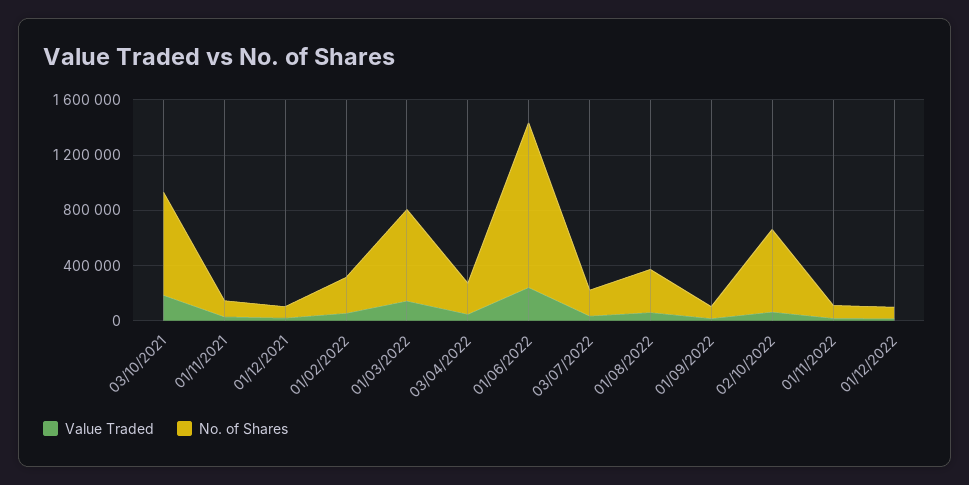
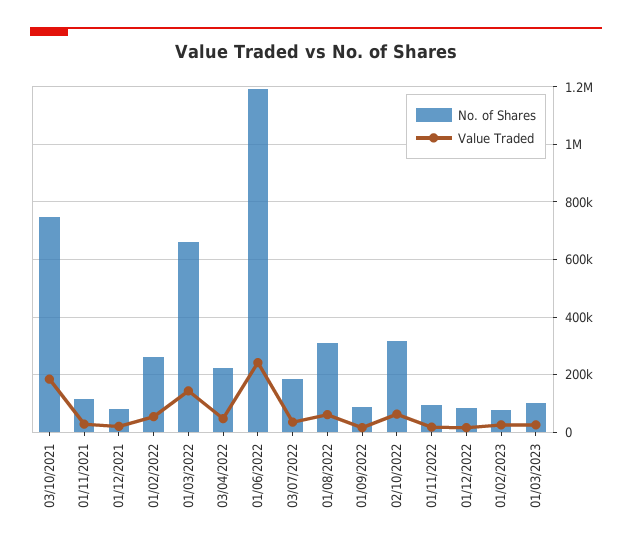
No. of Shares, 02/10/2022: 600000 -> 325000
No. of Shares, 01/02/2023: none -> 75000
Value Traded, 01/02/2023: none -> 25000
No. of Shares, 01/03/2023: none -> 100000
Value Traded, 01/03/2023: none -> 25000

